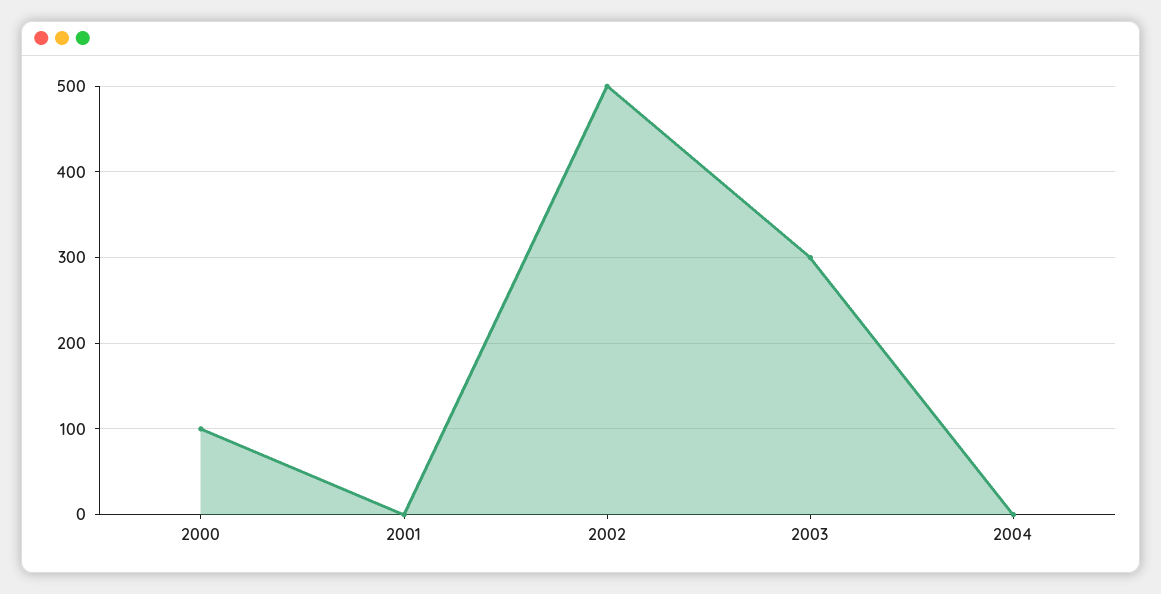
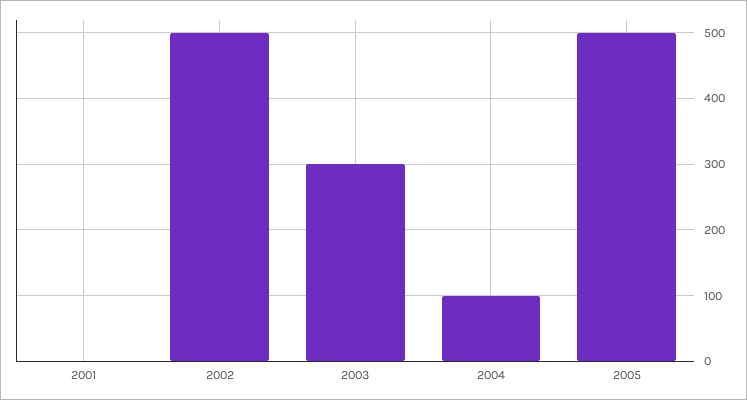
2000: 100 -> none
2004: 0 -> 100
2005: none -> 500

